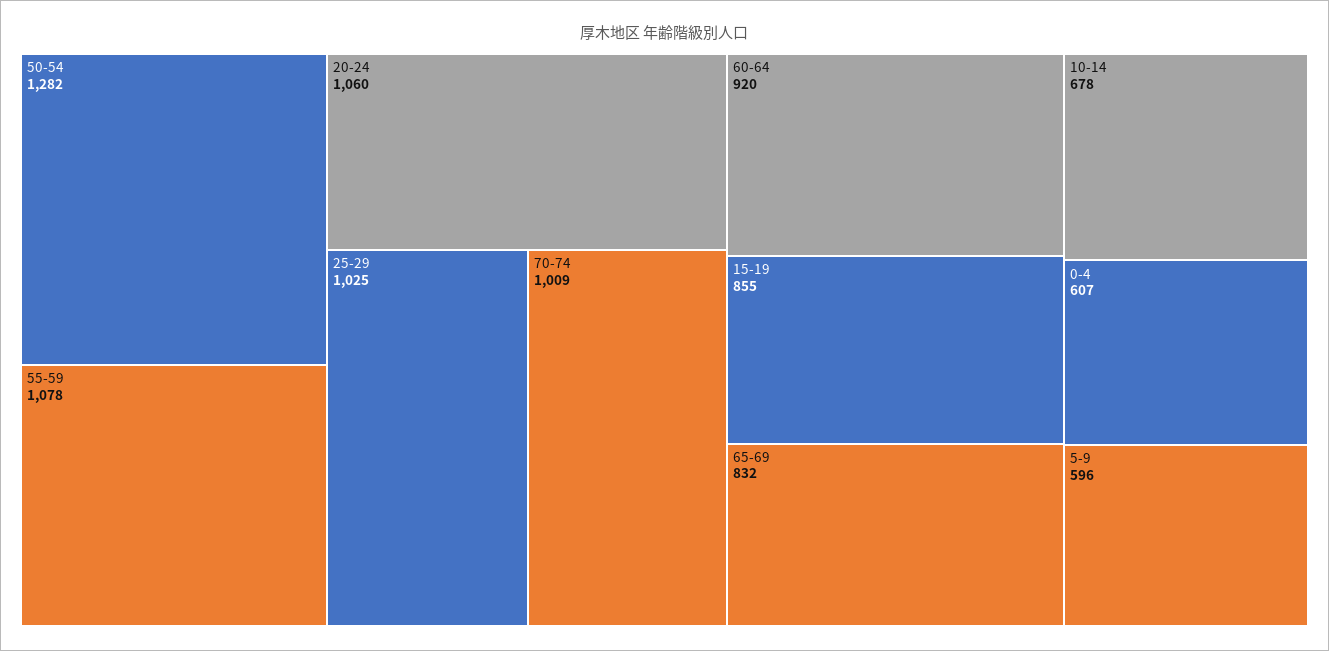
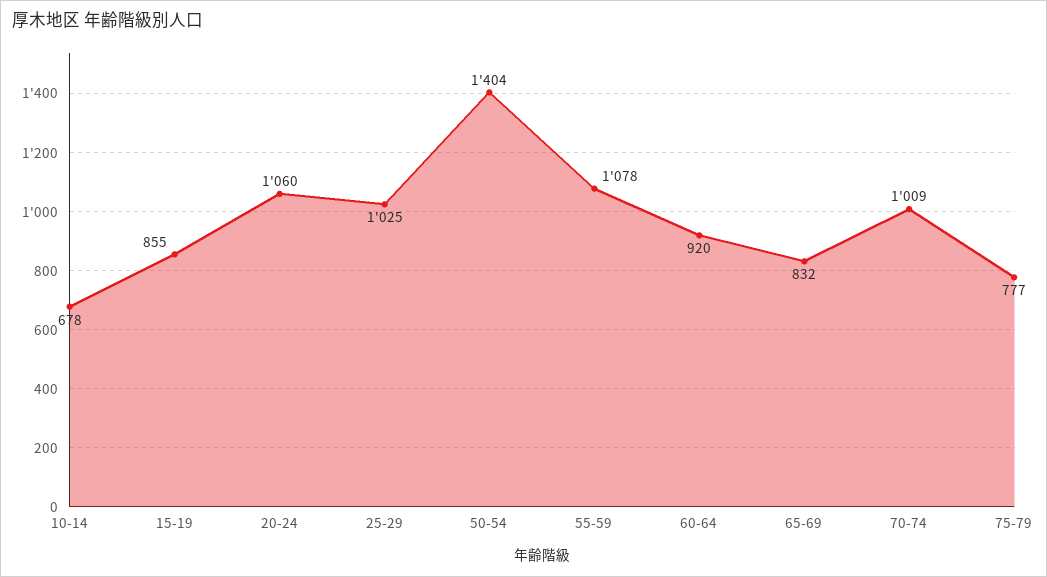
50-54: 1282 -> 1404
0-4: 607 -> none
5-9: 596 -> none
75-79: none -> 777

